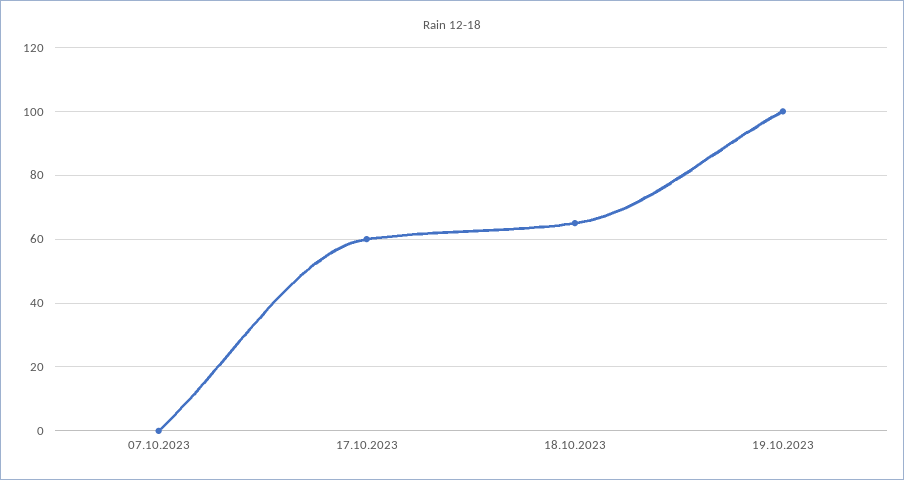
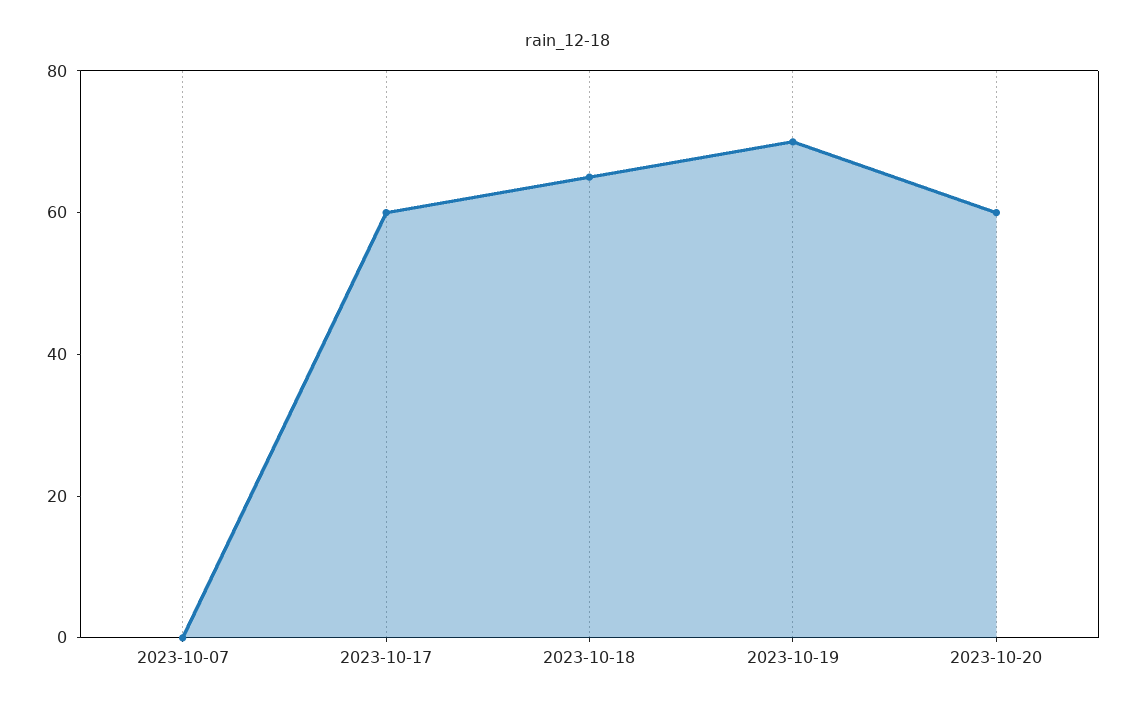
19.10.2023: 100 -> 70
2023-10-20: none -> 60

